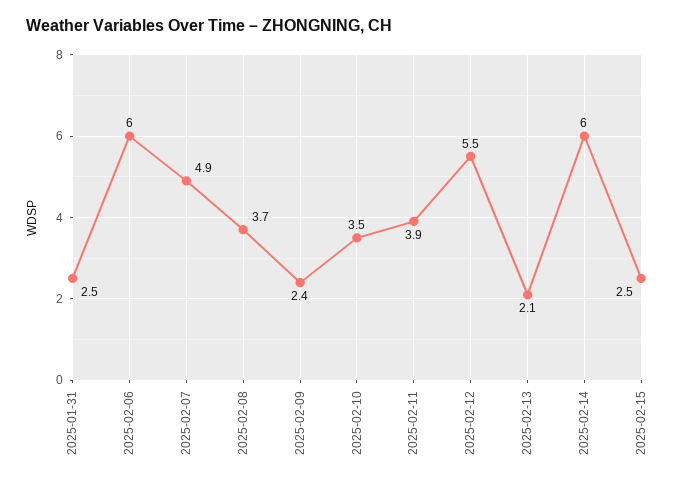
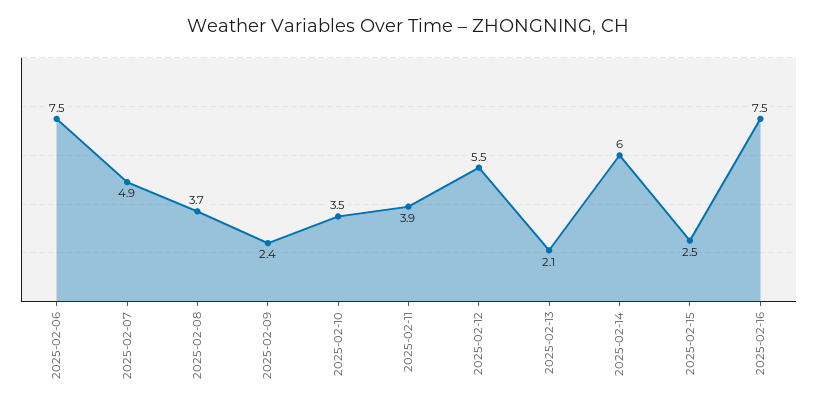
2025-01-31: 2.5 -> none
2025-02-06: 6 -> 7.5
2025-02-16: none -> 7.5

